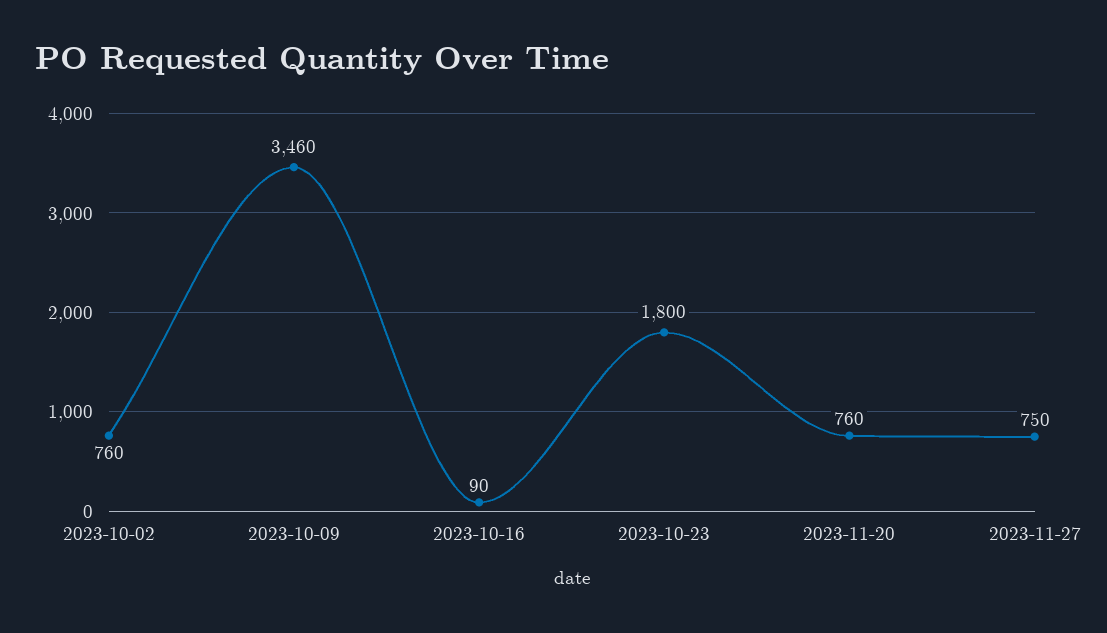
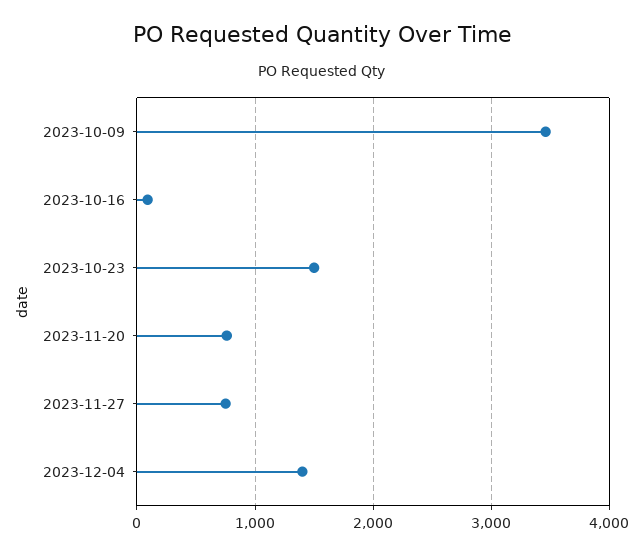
2023-10-02: 760 -> none
2023-10-23: 1800 -> 1500
2023-12-04: none -> 1400

